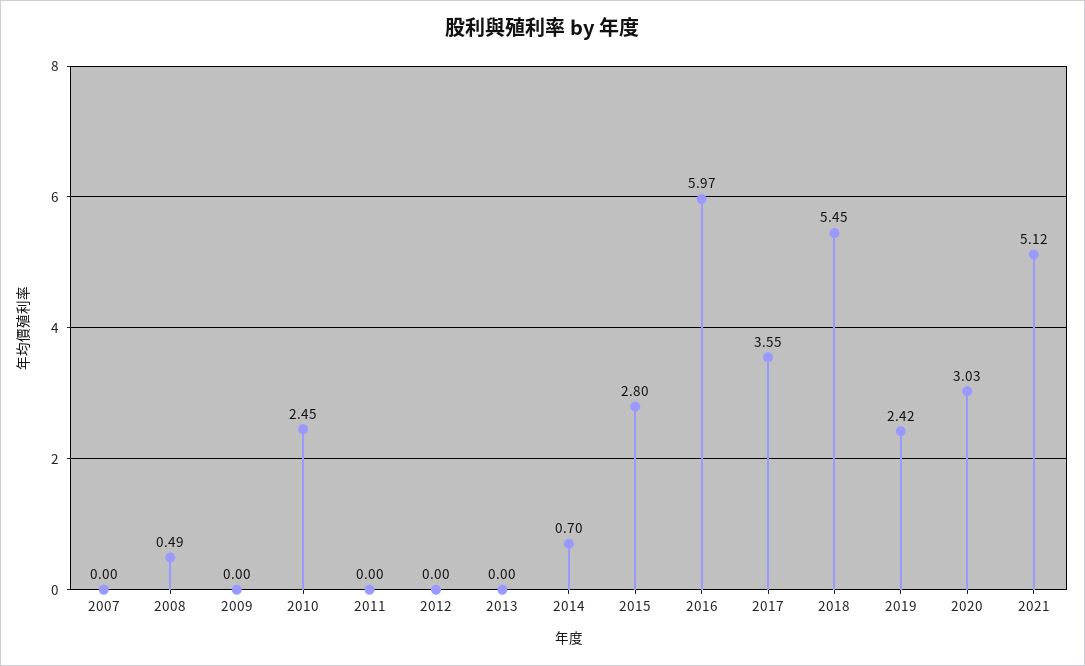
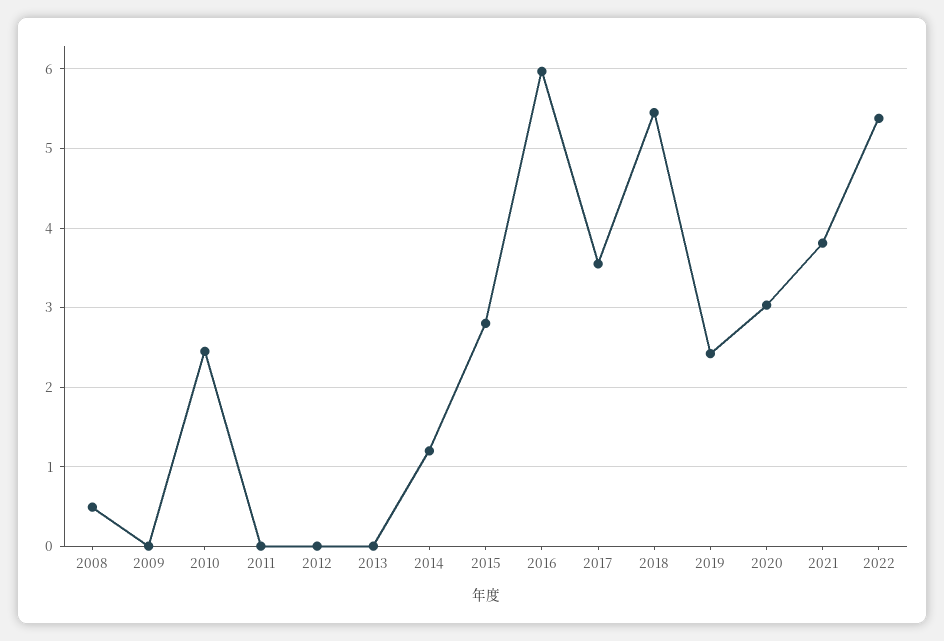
2007: 0 -> none
2014: 0.7 -> 1.2
2021: 5.12 -> 3.8
2022: none -> 5.4

